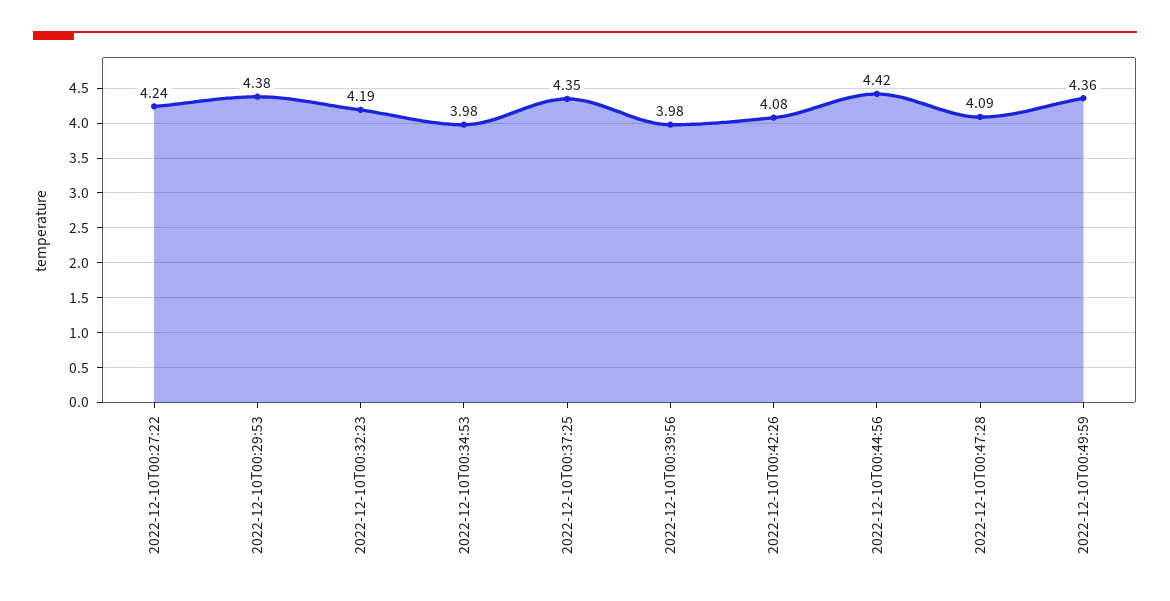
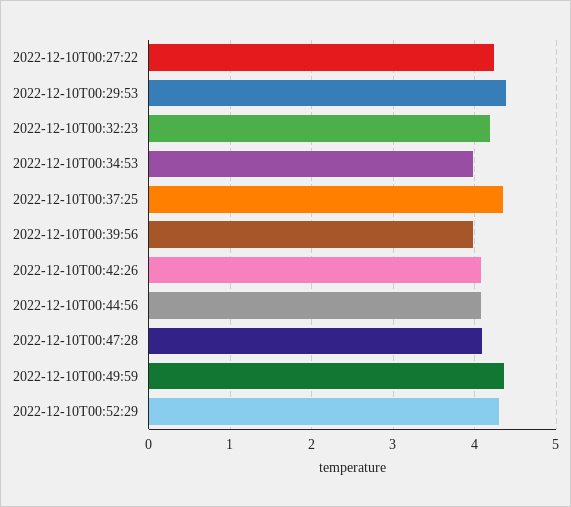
2022-12-10T00:44:56: 4.42 -> 4.1
2022-12-10T00:52:29: none -> 4.3

